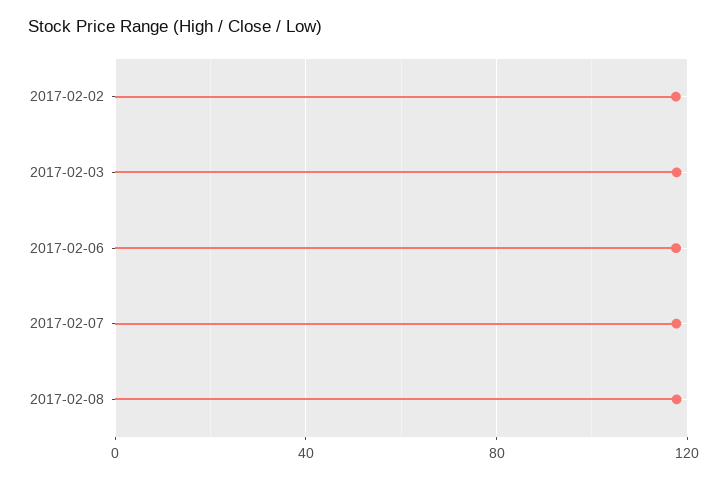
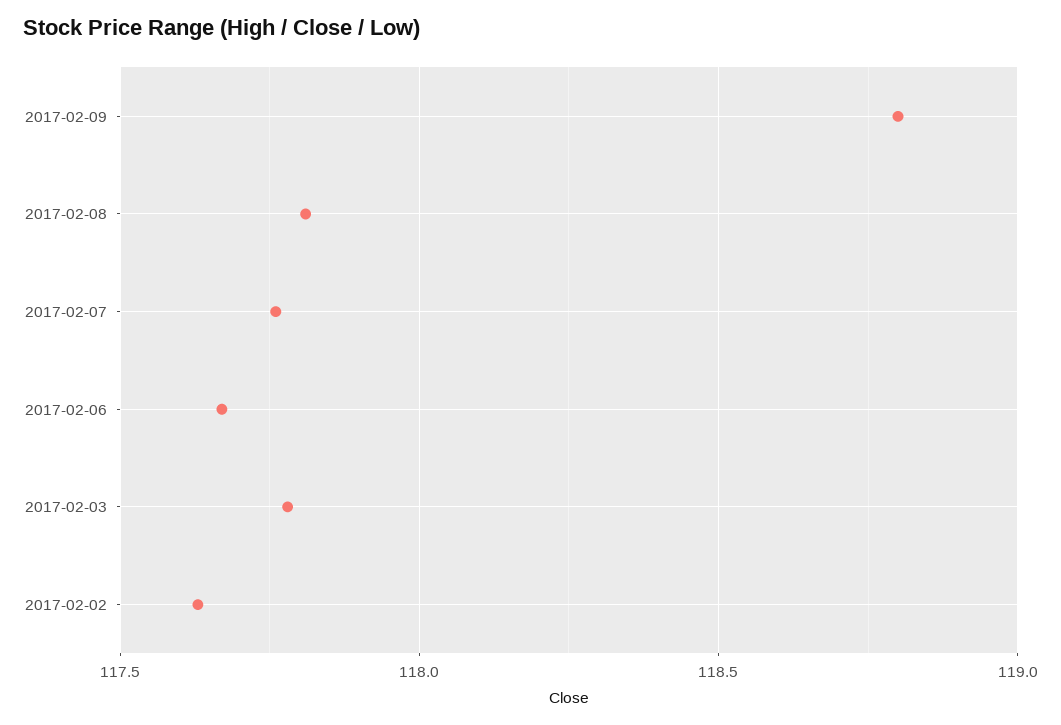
2017-02-09: none -> 118.8

